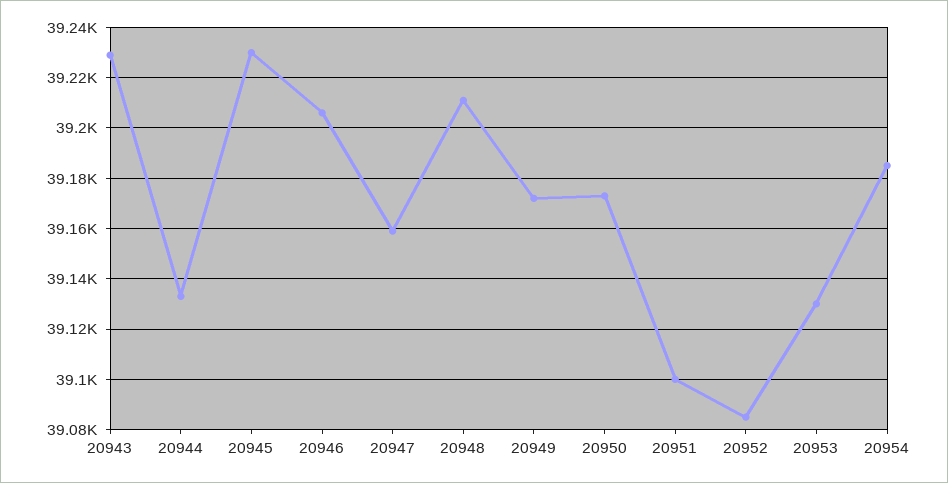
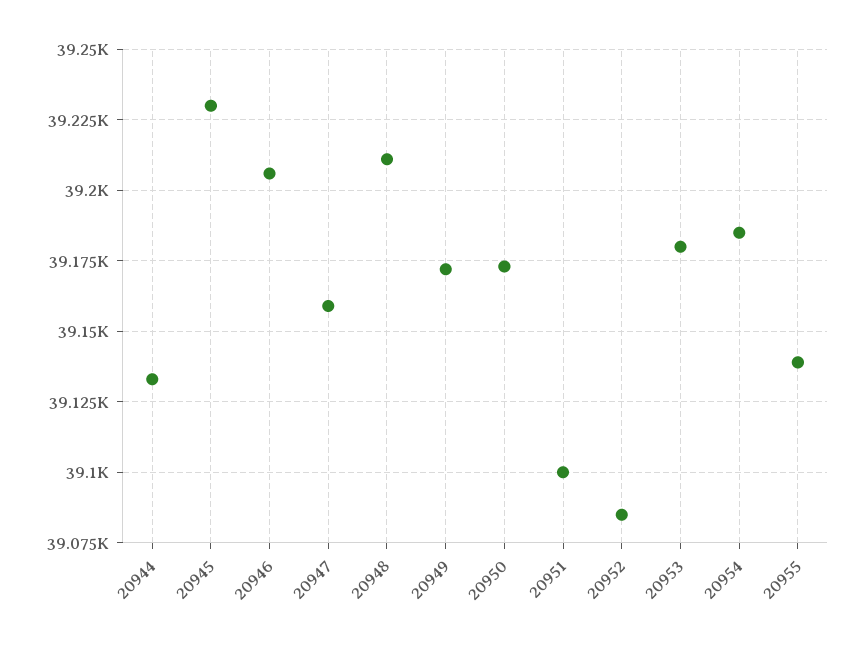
20943: 39230 -> none
20953: 39130 -> 39180
20955: none -> 39140

